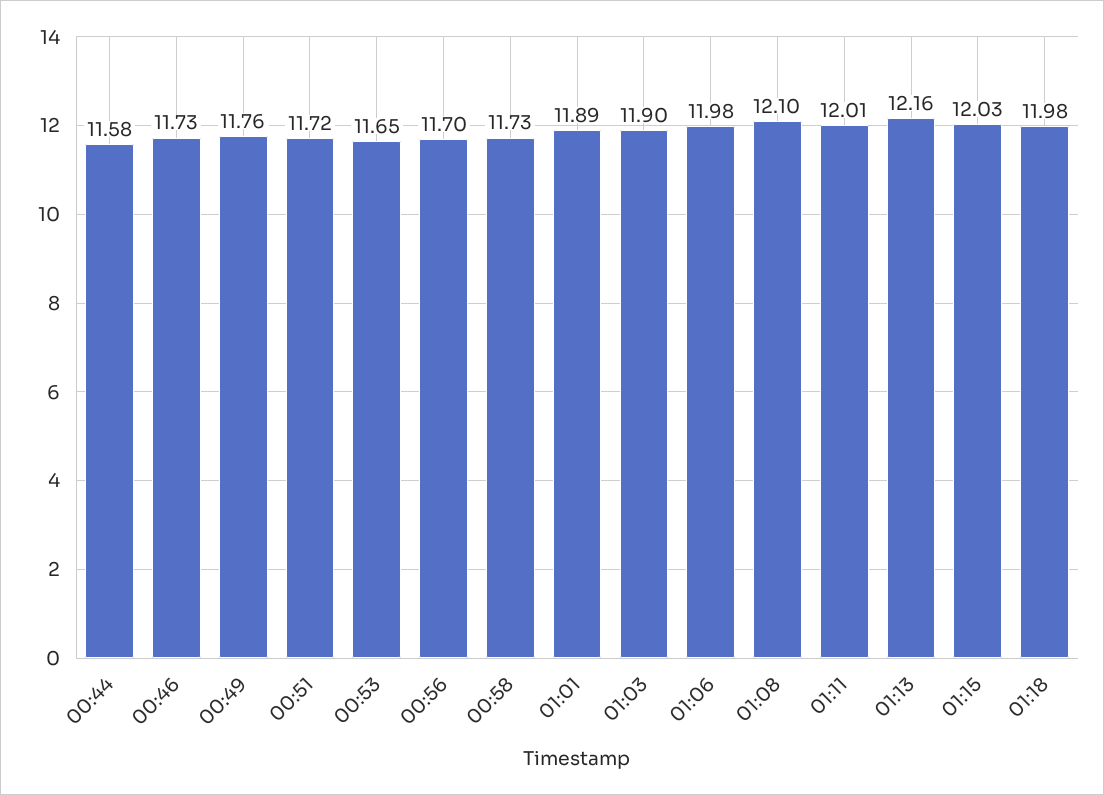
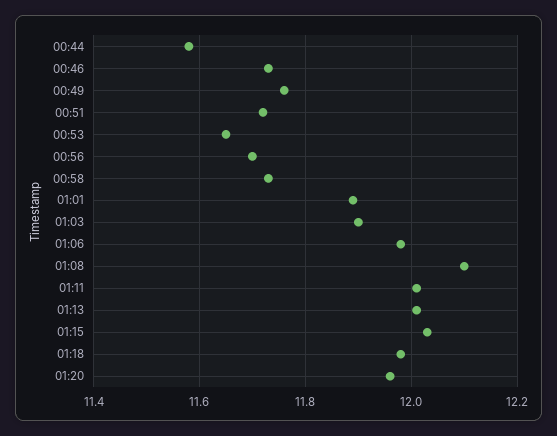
01:13: 12.16 -> 12
01:20: none -> 11.95

